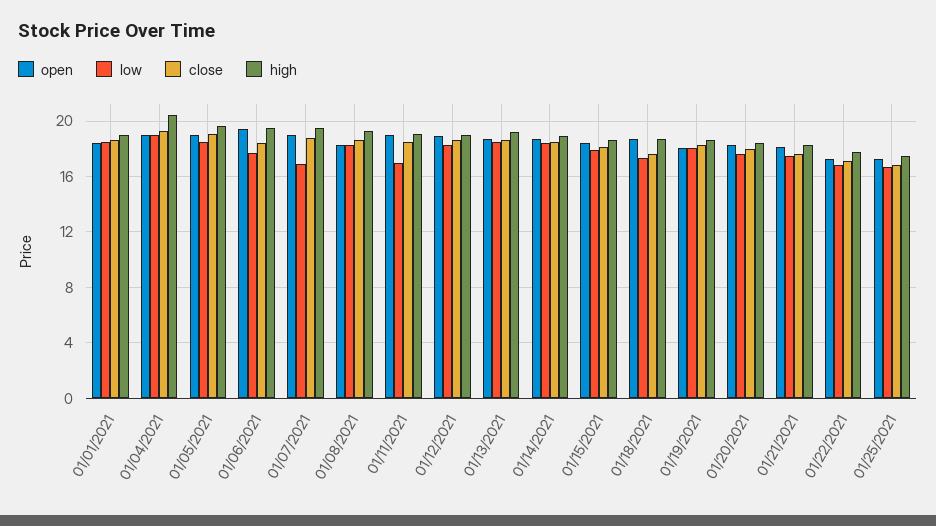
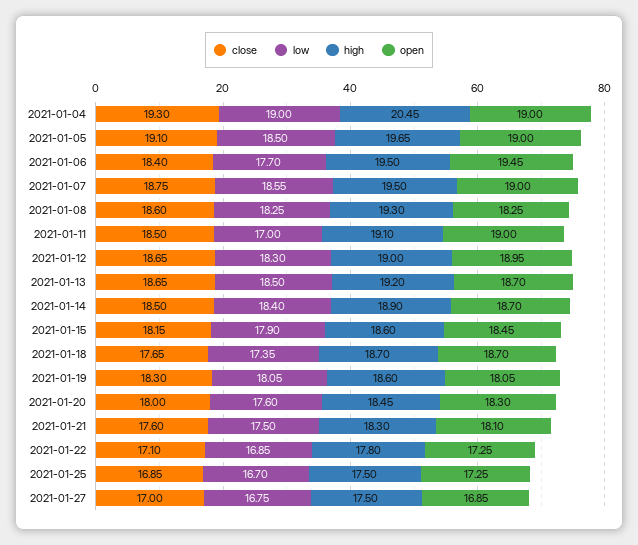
open, 01/01/2021: 18.5 -> none
low, 01/01/2021: 18.5 -> none
close, 01/01/2021: 18.5 -> none
high, 01/01/2021: 19 -> none
low, 01/07/2021: 17 -> 18.55
close, 2021-01-27: none -> 17
low, 2021-01-27: none -> 16.75
high, 2021-01-27: none -> 17.5
open, 2021-01-27: none -> 16.85

